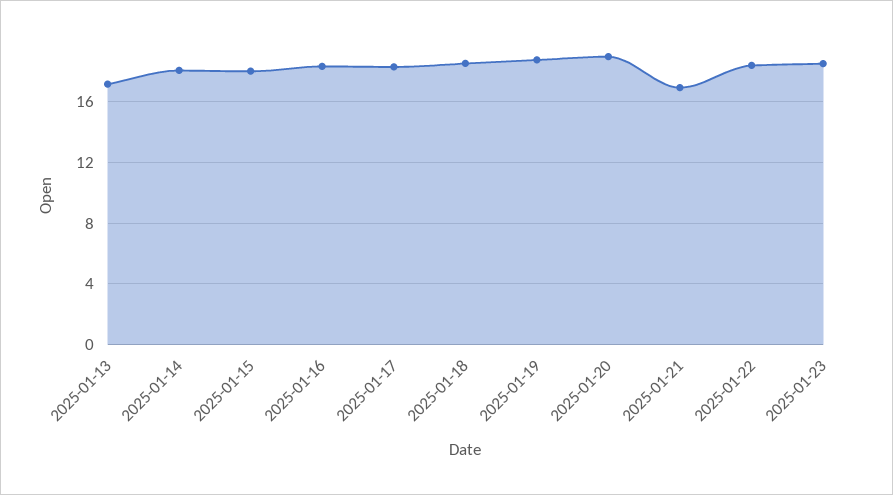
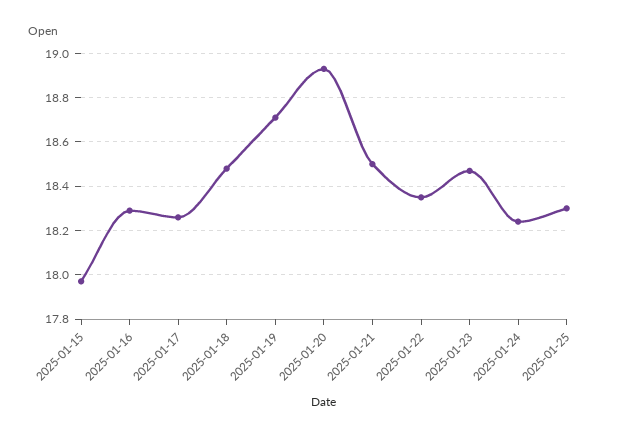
2025-01-13: 17 -> none
2025-01-14: 18 -> none
2025-01-21: 17 -> 18.5
2025-01-24: none -> 18.25
2025-01-25: none -> 18.3

